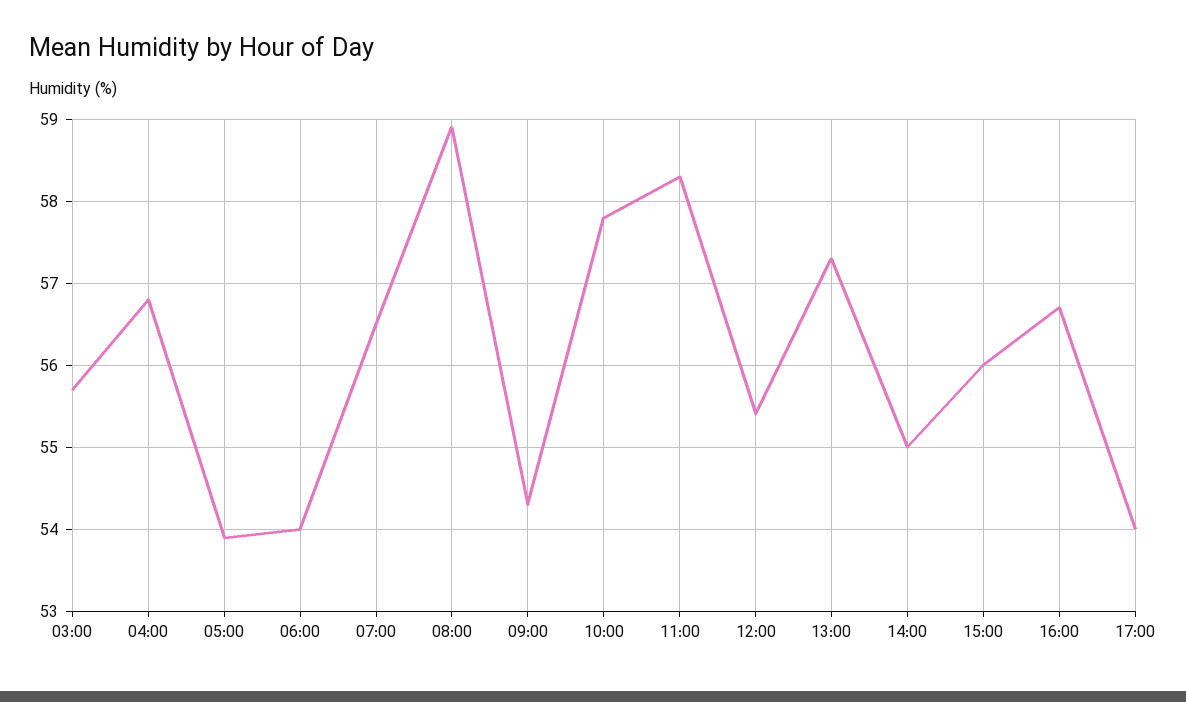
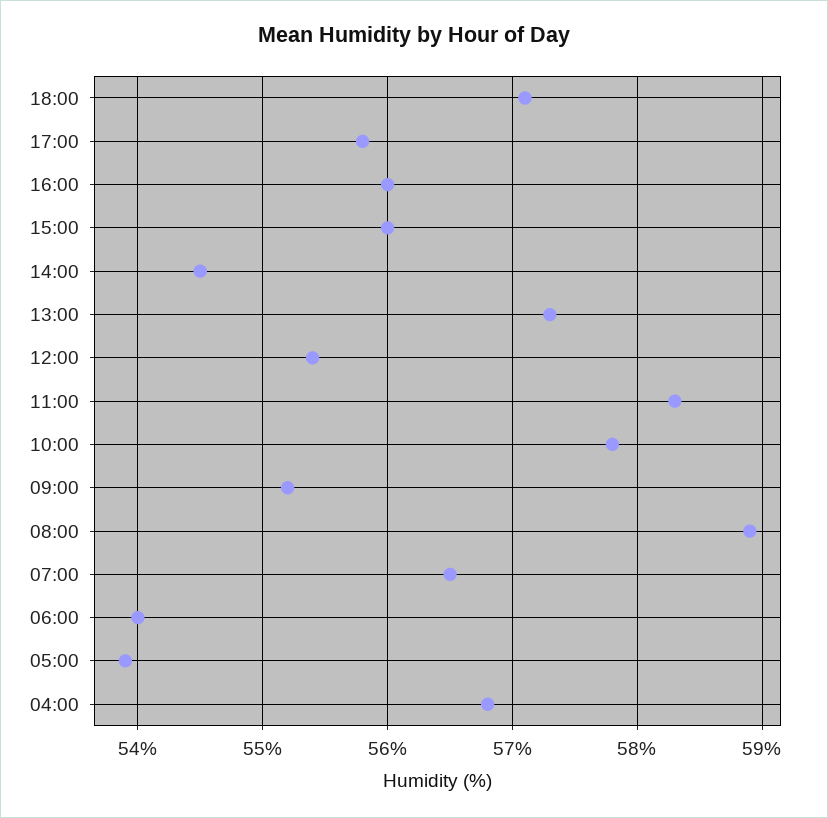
03:00: 55.7 -> none
09:00: 54.3 -> 55.2
14:00: 55 -> 54.5
16:00: 56.7 -> 56
17:00: 54 -> 55.8
18:00: none -> 57.1

